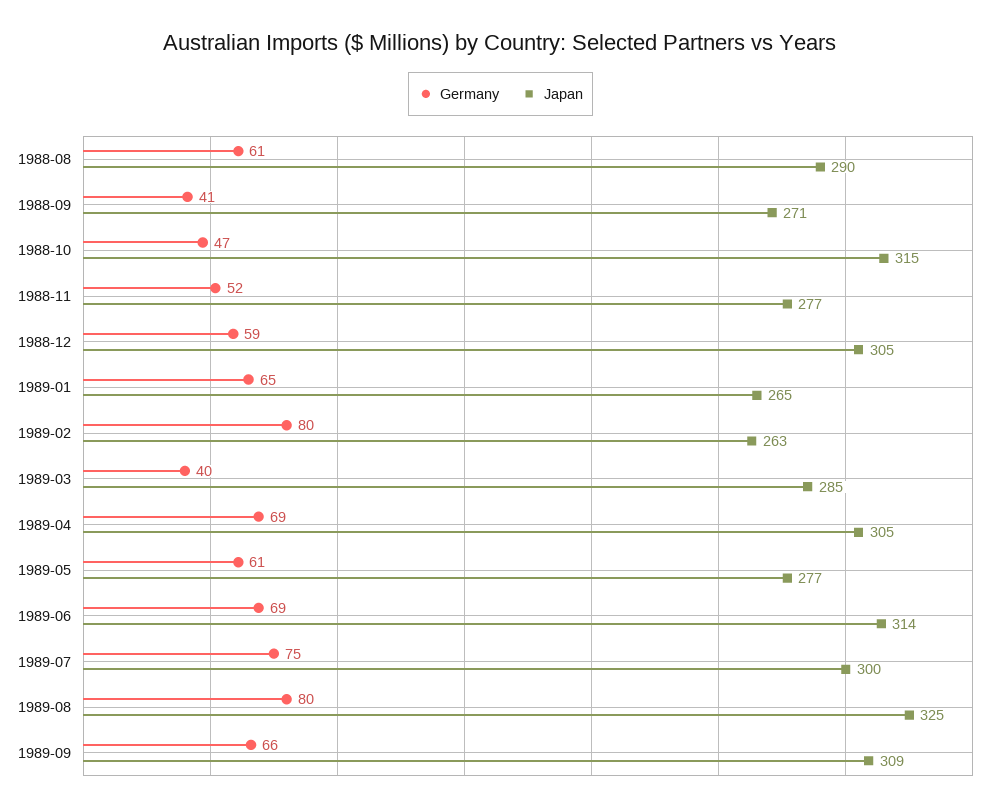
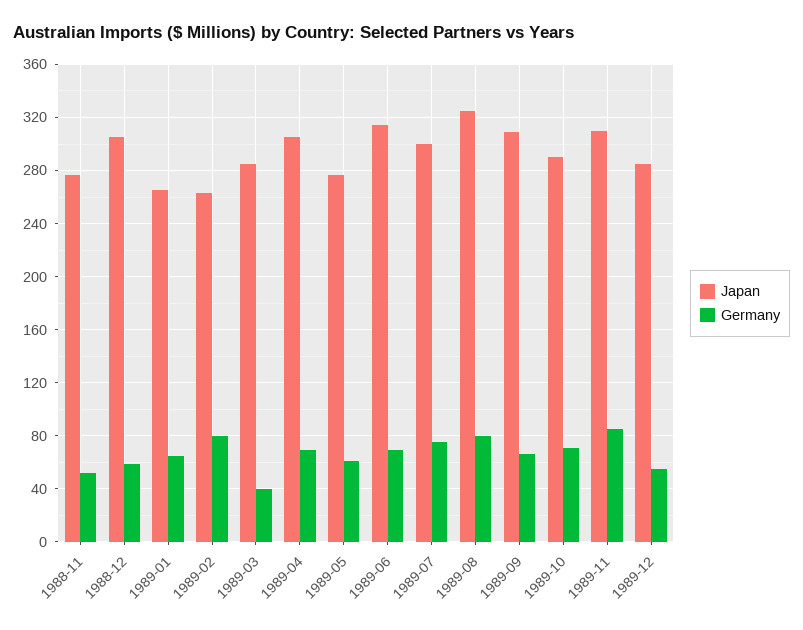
Germany, 1988-08: 61 -> none
Japan, 1988-08: 290 -> none
Germany, 1988-09: 41 -> none
Japan, 1988-09: 271 -> none
Germany, 1988-10: 47 -> none
Japan, 1988-10: 315 -> none
Japan, 1989-10: none -> 290
Germany, 1989-10: none -> 70
Japan, 1989-11: none -> 310
Germany, 1989-11: none -> 85
Japan, 1989-12: none -> 285
Germany, 1989-12: none -> 55

